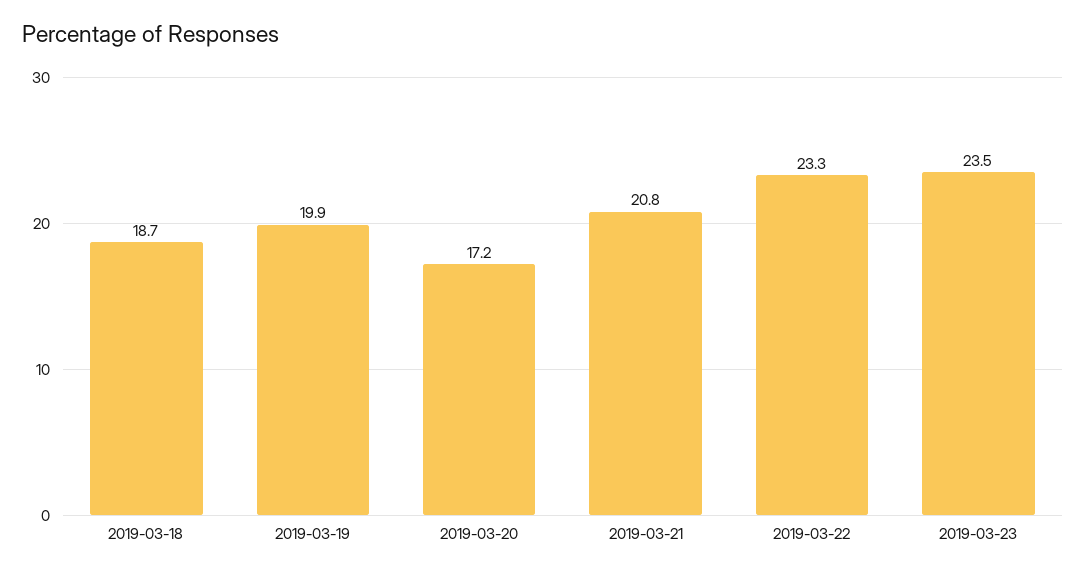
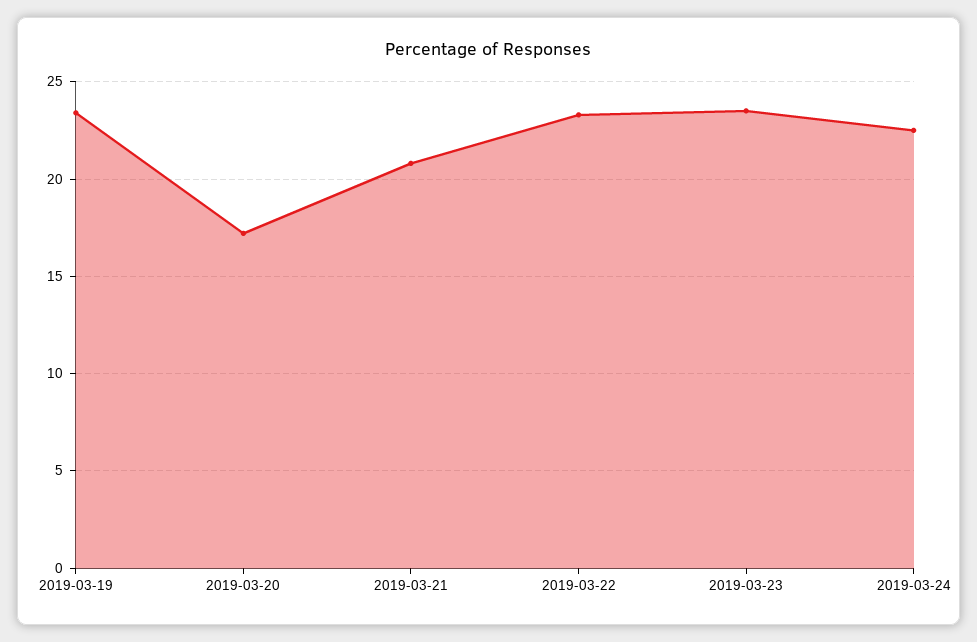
2019-03-18: 18.7 -> none
2019-03-19: 19.9 -> 23.5
2019-03-24: none -> 22.5

